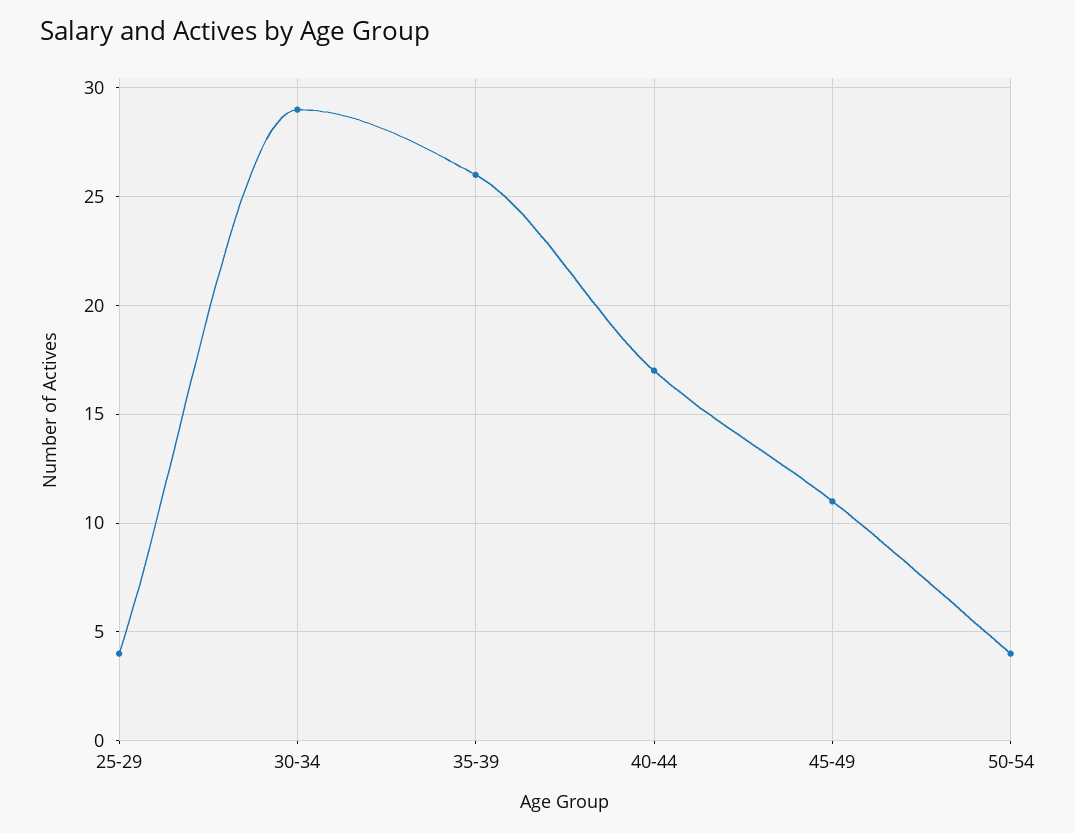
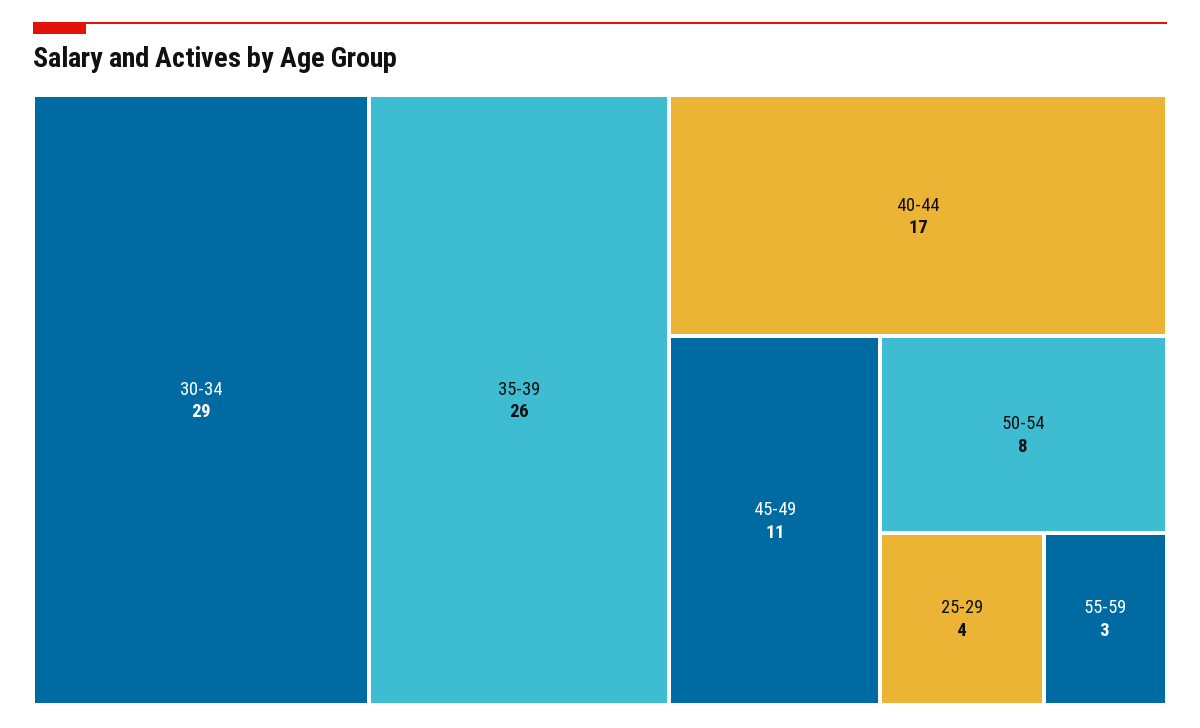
50-54: 4 -> 8
55-59: none -> 3

